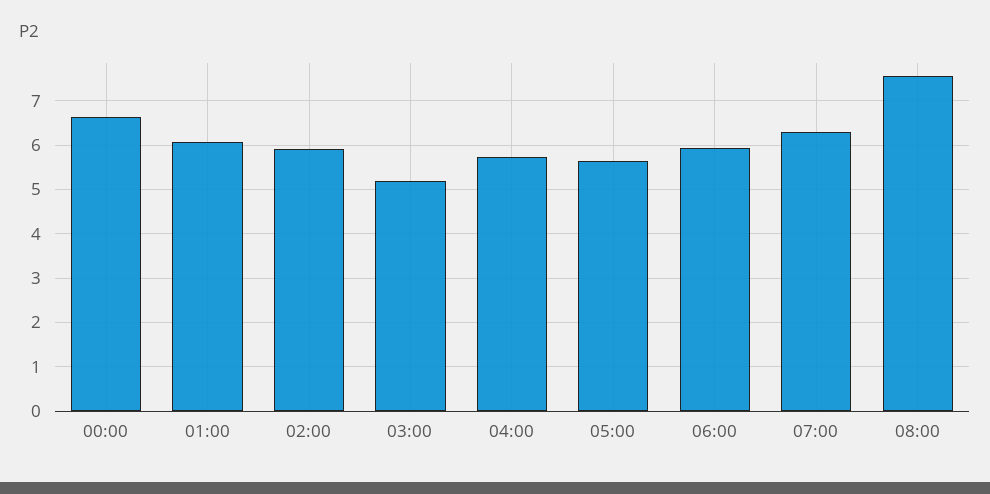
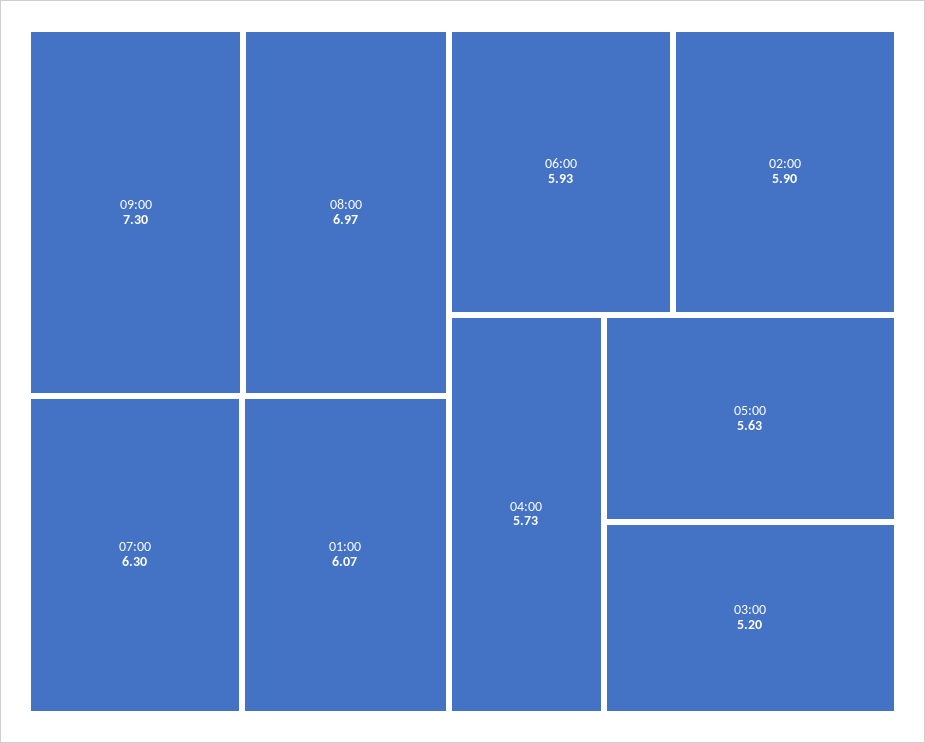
00:00: 6.6 -> none
08:00: 7.6 -> 6.97
09:00: none -> 7.3

